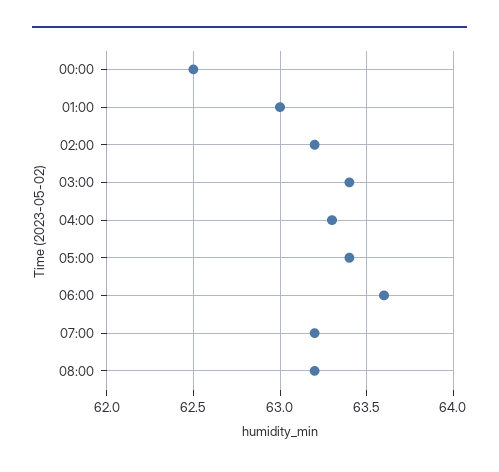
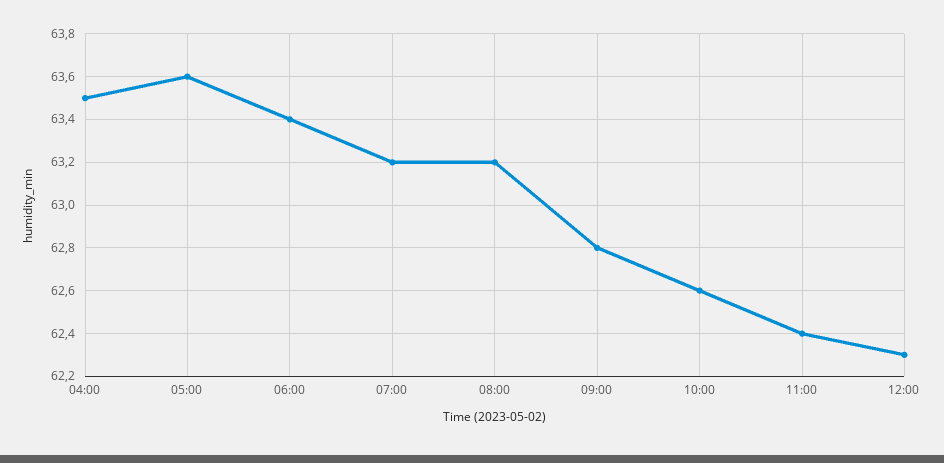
00:00: 62.5 -> none
01:00: 63 -> none
02:00: 63.2 -> none
03:00: 63.4 -> none
04:00: 63.3 -> 63.5
05:00: 63.4 -> 63.6
06:00: 63.6 -> 63.4
09:00: none -> 62.8
10:00: none -> 62.6
11:00: none -> 62.4
12:00: none -> 62.3

